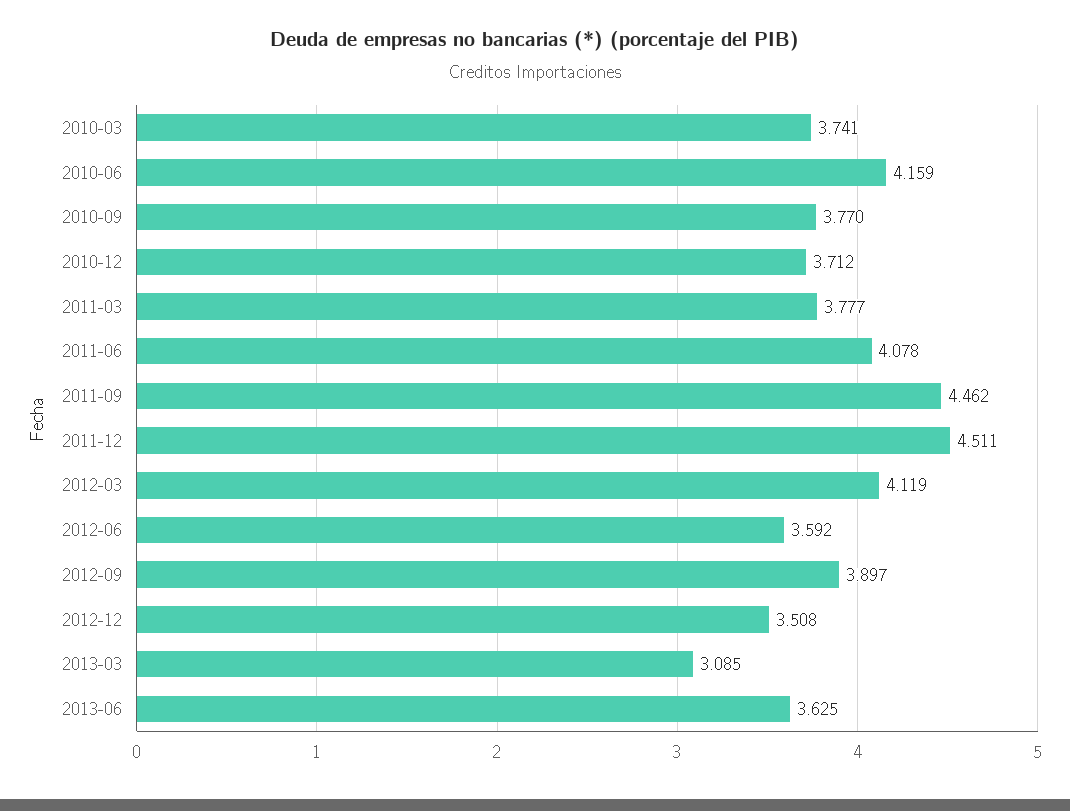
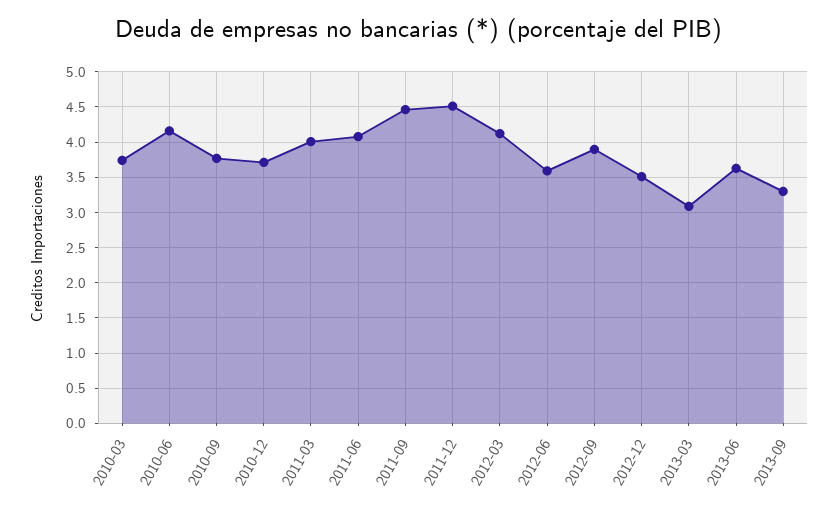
2011-03: 3.777 -> 4
2013-09: none -> 3.3

